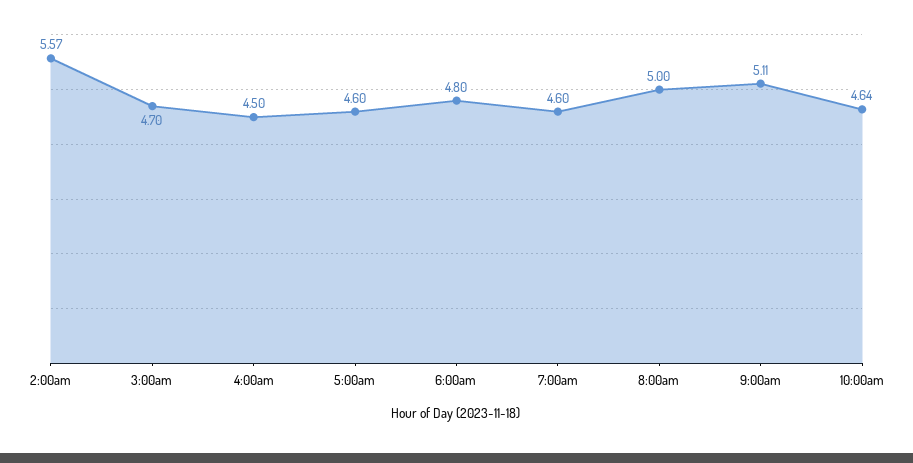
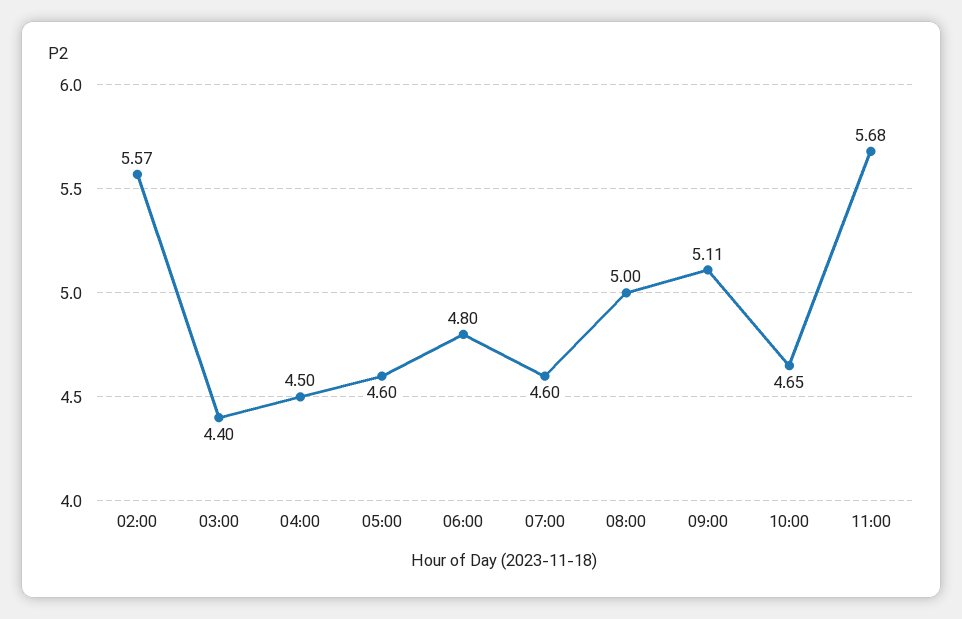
3:00am: 4.7 -> 4.4
10:00am: 4.64 -> 4.65
11:00: none -> 5.68

